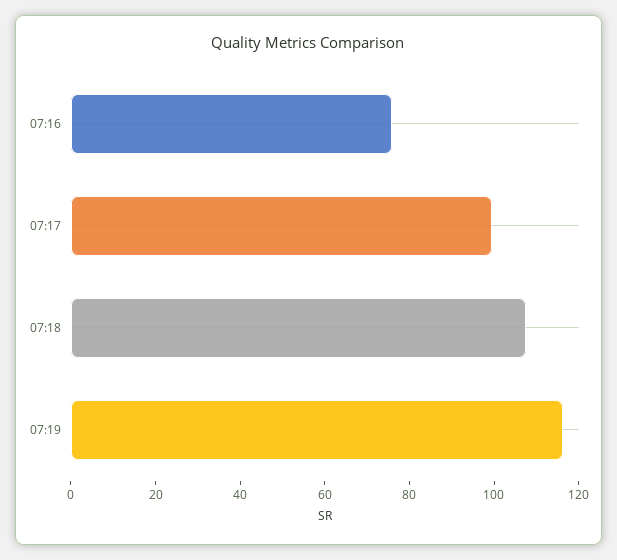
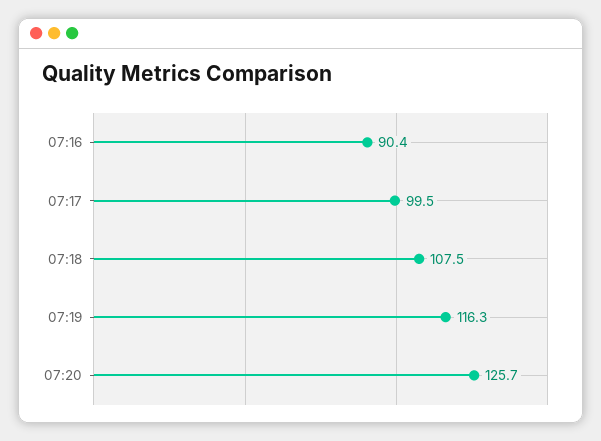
07:16: 75 -> 90.4
07:20: none -> 125.7

